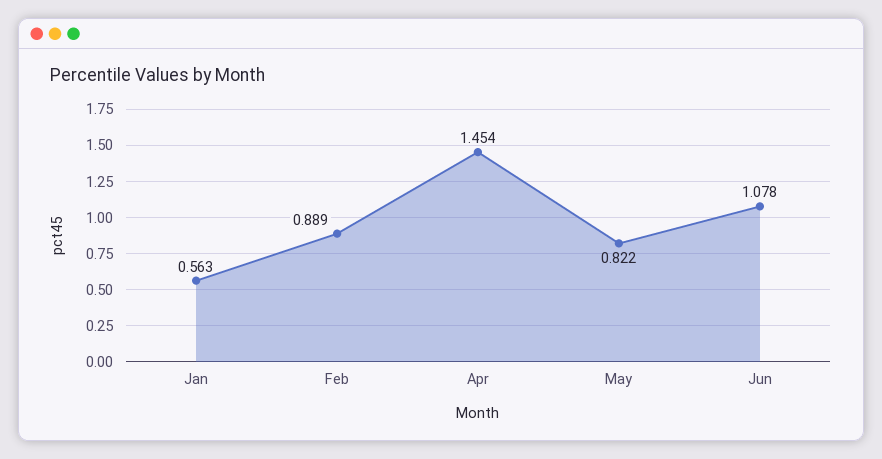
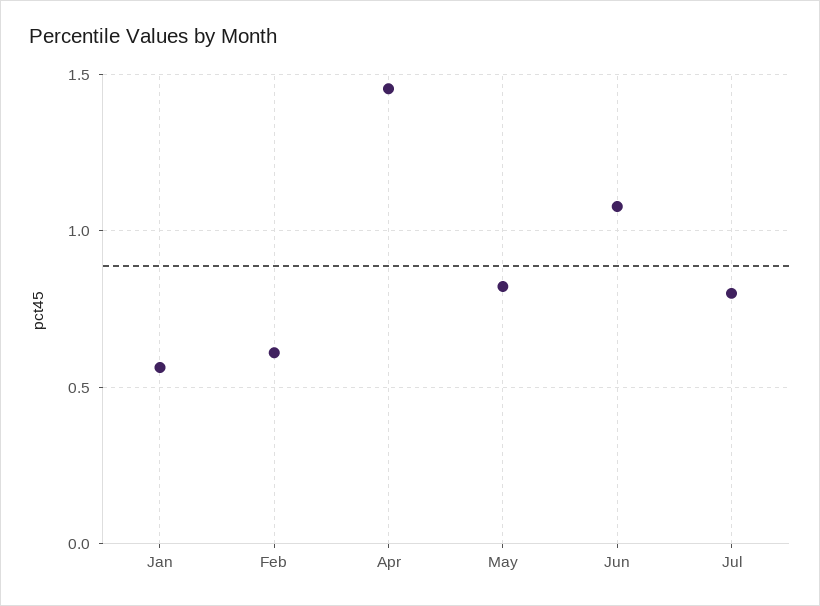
Feb: 0.889 -> 0.6
Jul: none -> 0.8

